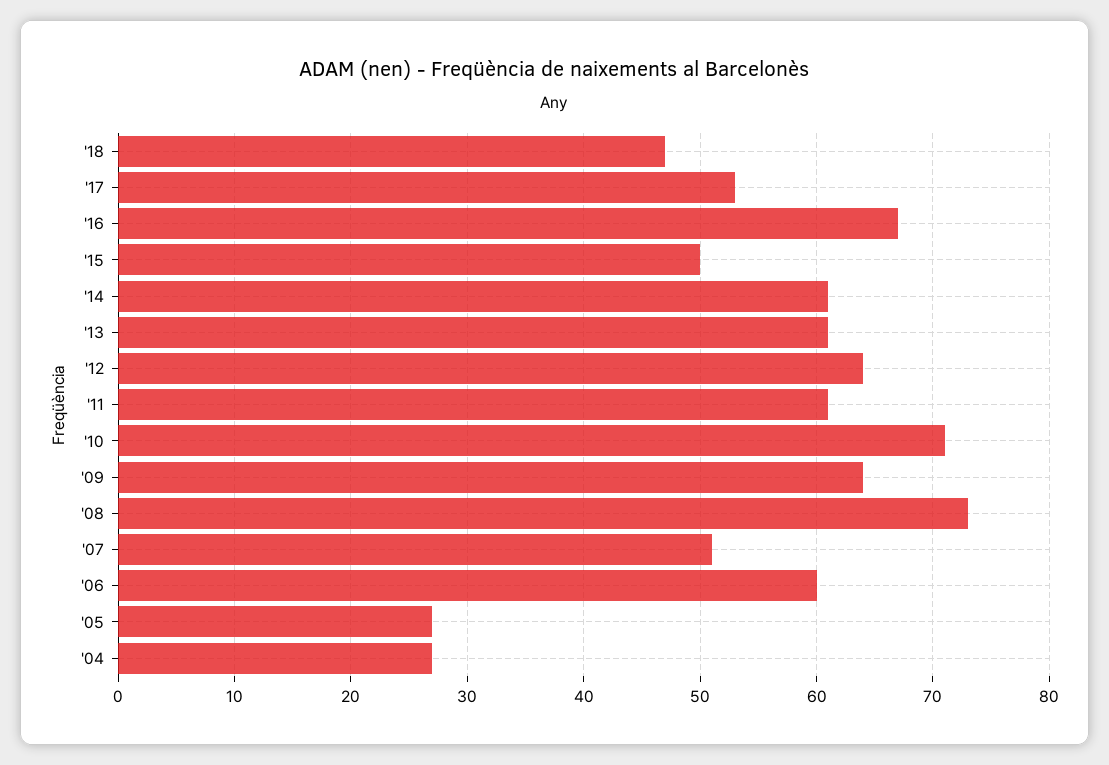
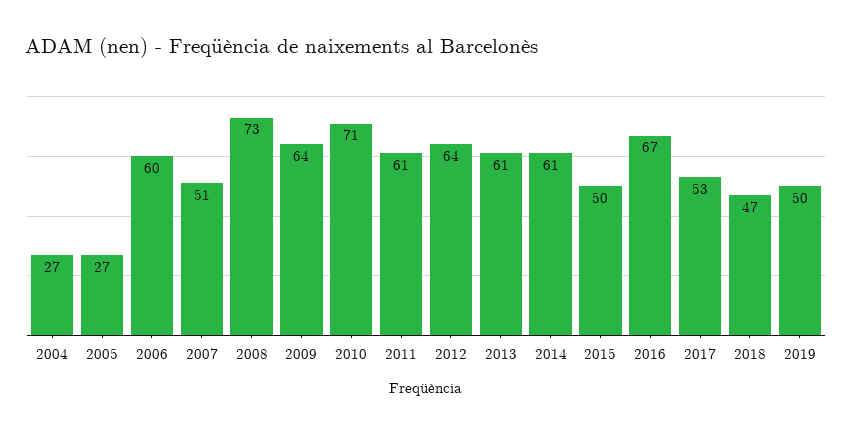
2019: none -> 50

